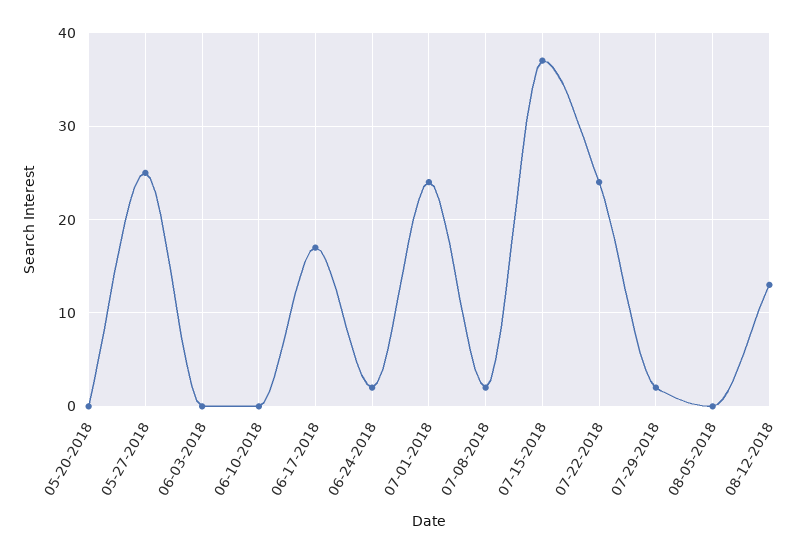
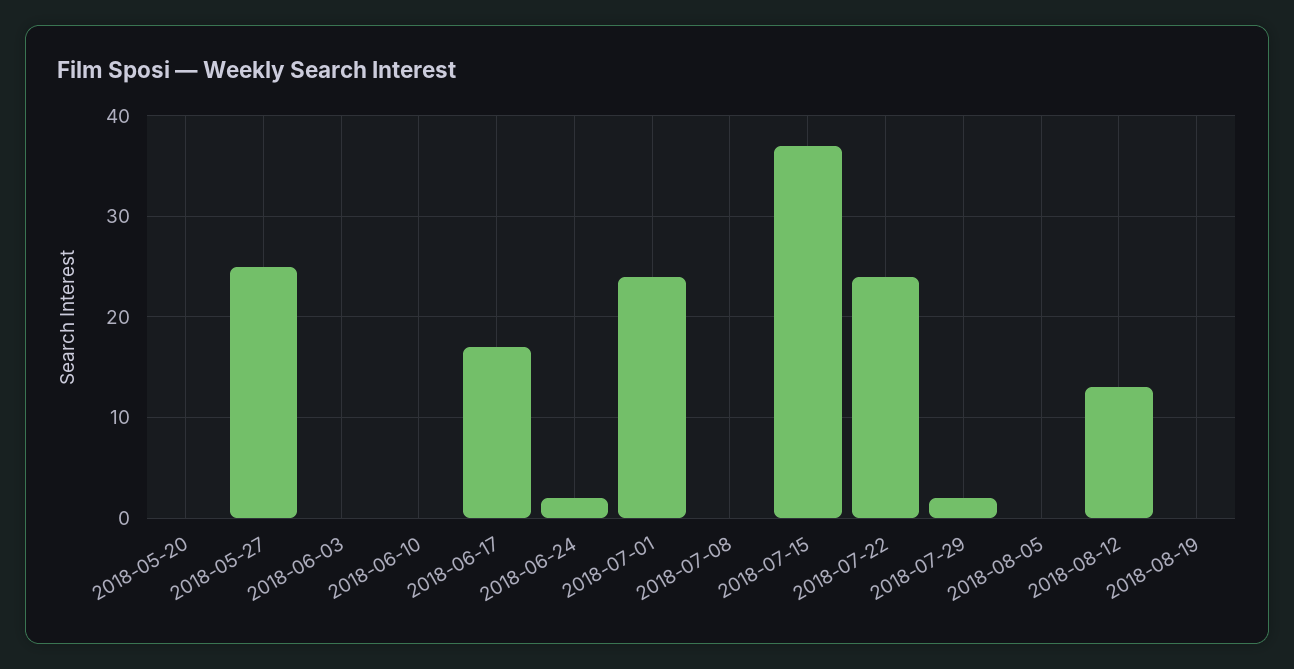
07-08-2018: 2 -> 0
2018-08-19: none -> 0

